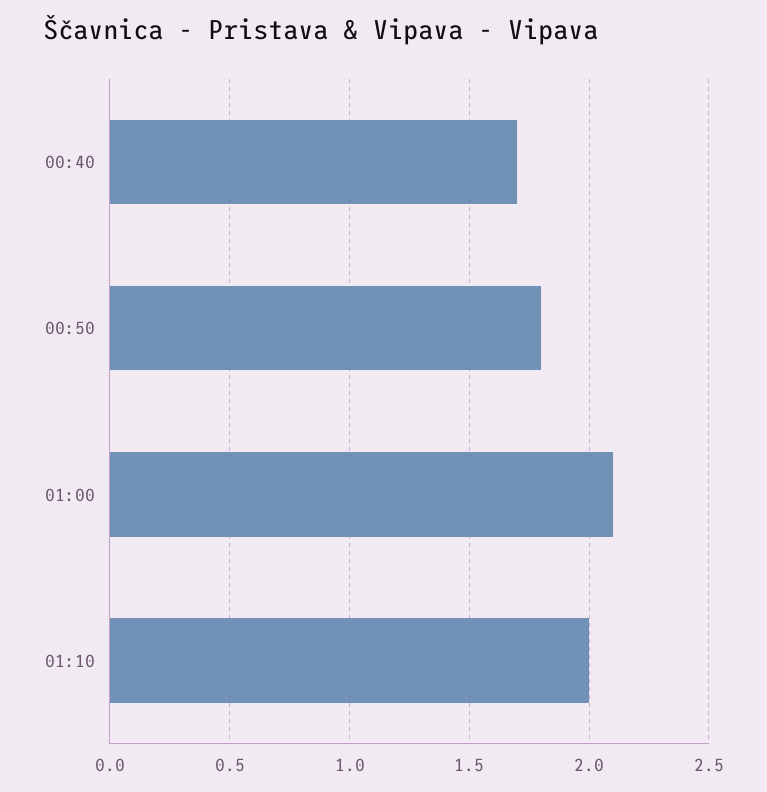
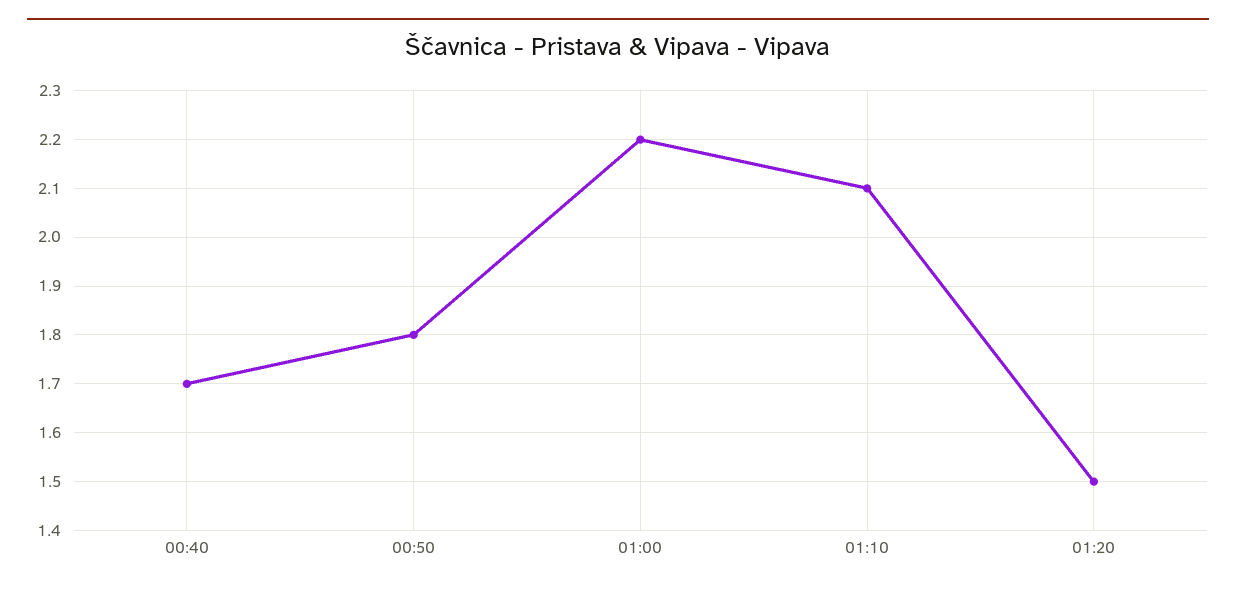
01:00: 2.1 -> 2.2
01:10: 2 -> 2.1
01:20: none -> 1.5

